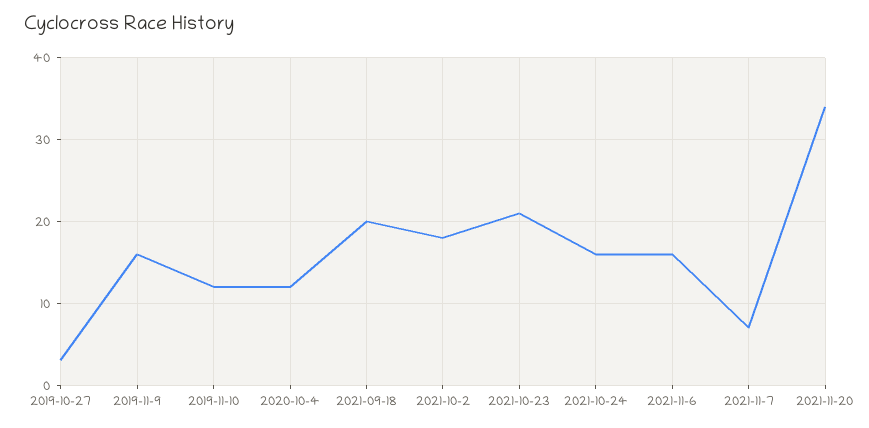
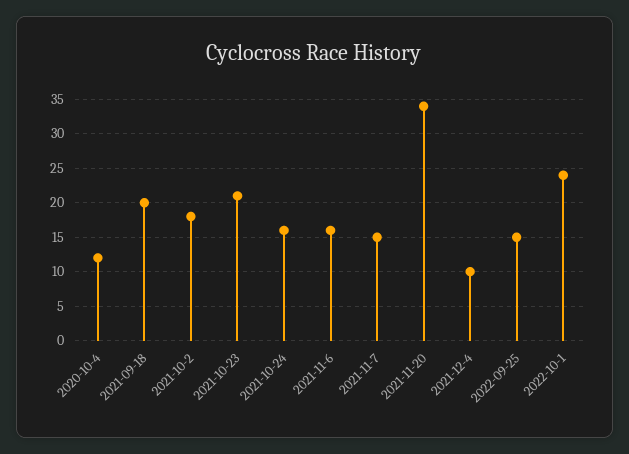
2019-10-27: 3 -> none
2019-11-9: 16 -> none
2019-11-10: 12 -> none
2021-11-7: 7 -> 15
2021-12-4: none -> 10
2022-09-25: none -> 15
2022-10-1: none -> 24

